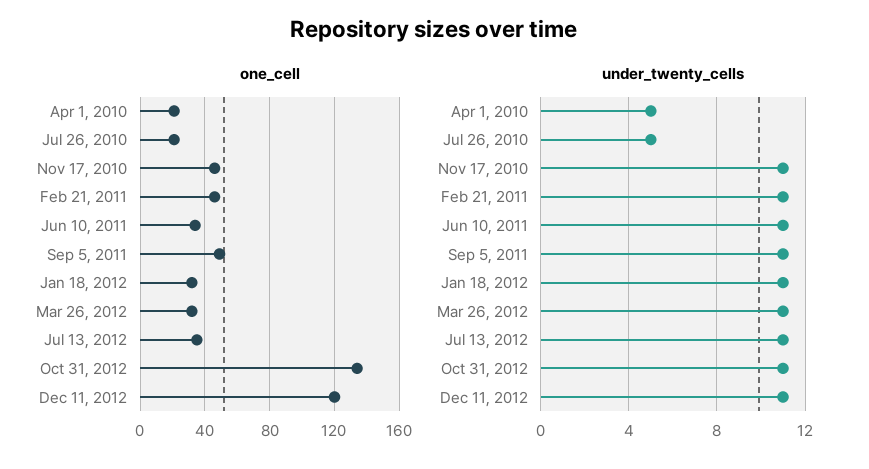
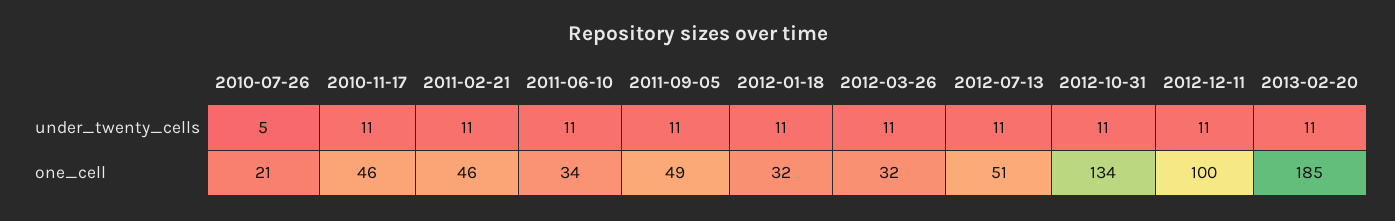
one_cell, Apr 1, 2010: 20 -> none
one_cell, Jul 13, 2012: 35 -> 51
one_cell, Dec 11, 2012: 120 -> 100
under_twenty_cells, Apr 1, 2010: 5 -> none
under_twenty_cells, 2013-02-20: none -> 11
one_cell, 2013-02-20: none -> 185

